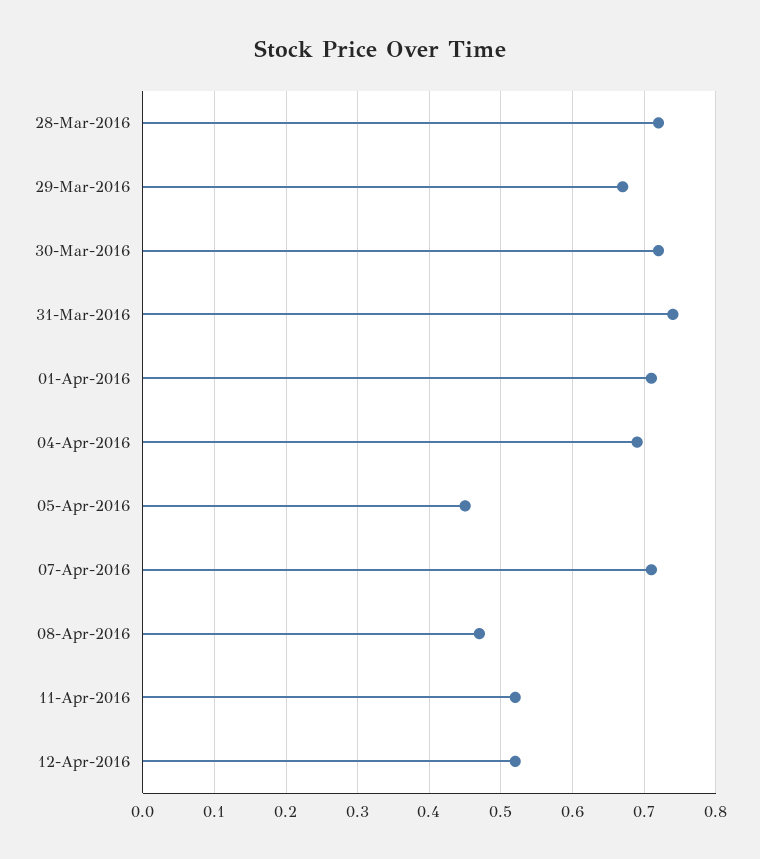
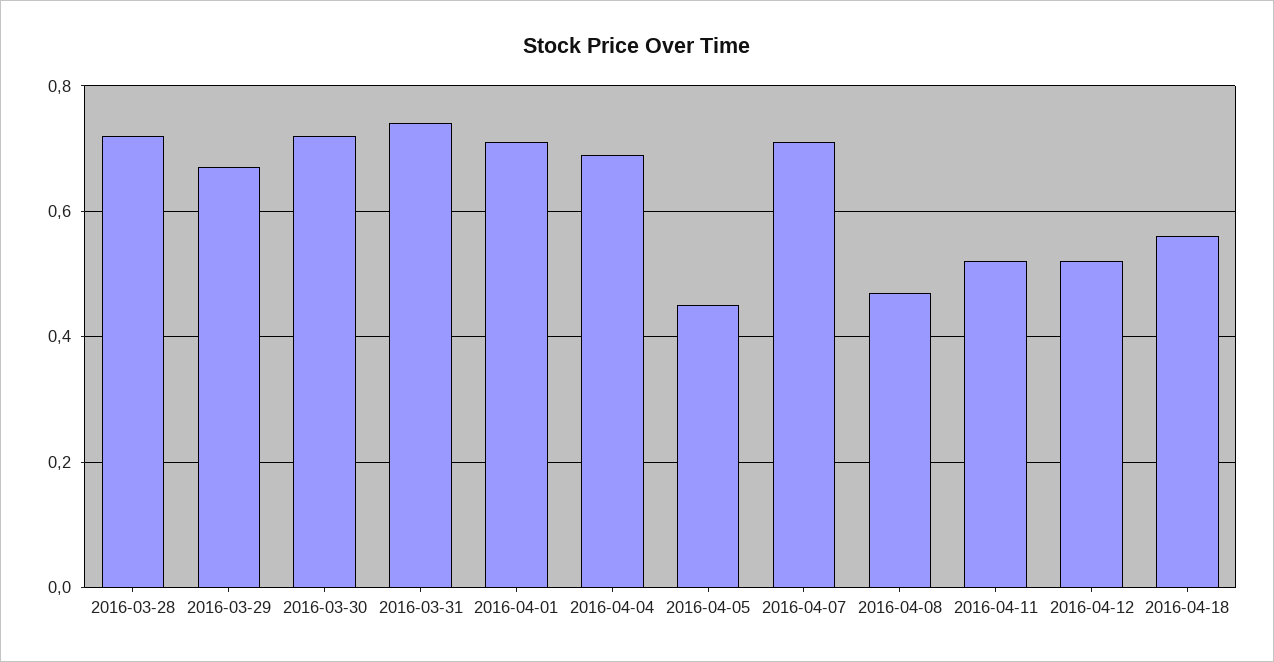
2016-04-18: none -> 0.55

